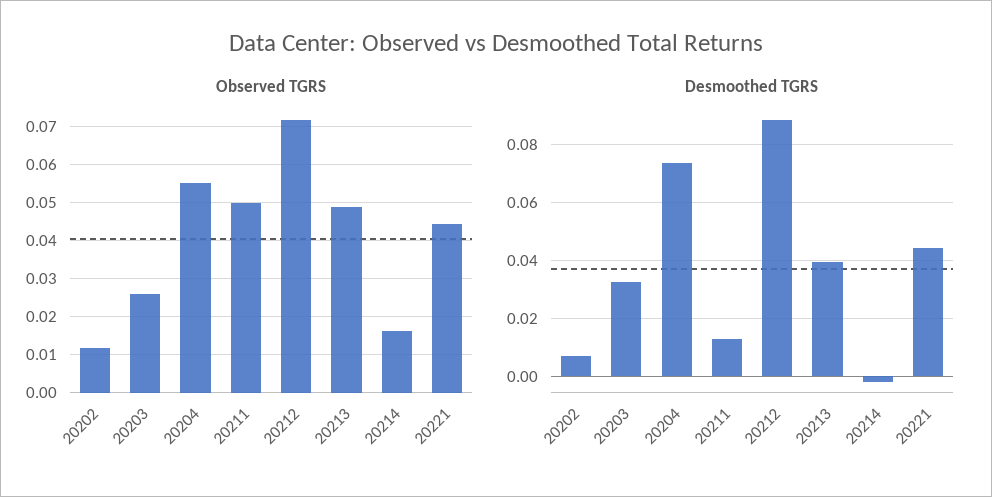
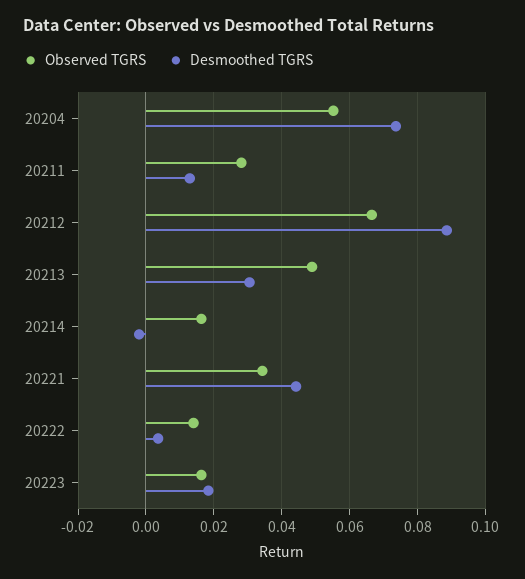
Observed TGRS, 20202: 0.012 -> none
Observed TGRS, 20203: 0.026 -> none
Observed TGRS, 20211: 0.05 -> 0.028
Observed TGRS, 20212: 0.072 -> 0.066
Observed TGRS, 20221: 0.044 -> 0.034
Desmoothed TGRS, 20202: 0.0075 -> none
Desmoothed TGRS, 20203: 0.0325 -> none
Desmoothed TGRS, 20213: 0.04 -> 0.03
Observed TGRS, 20222: none -> 0.014
Desmoothed TGRS, 20222: none -> 0.004
Observed TGRS, 20223: none -> 0.016
Desmoothed TGRS, 20223: none -> 0.018

